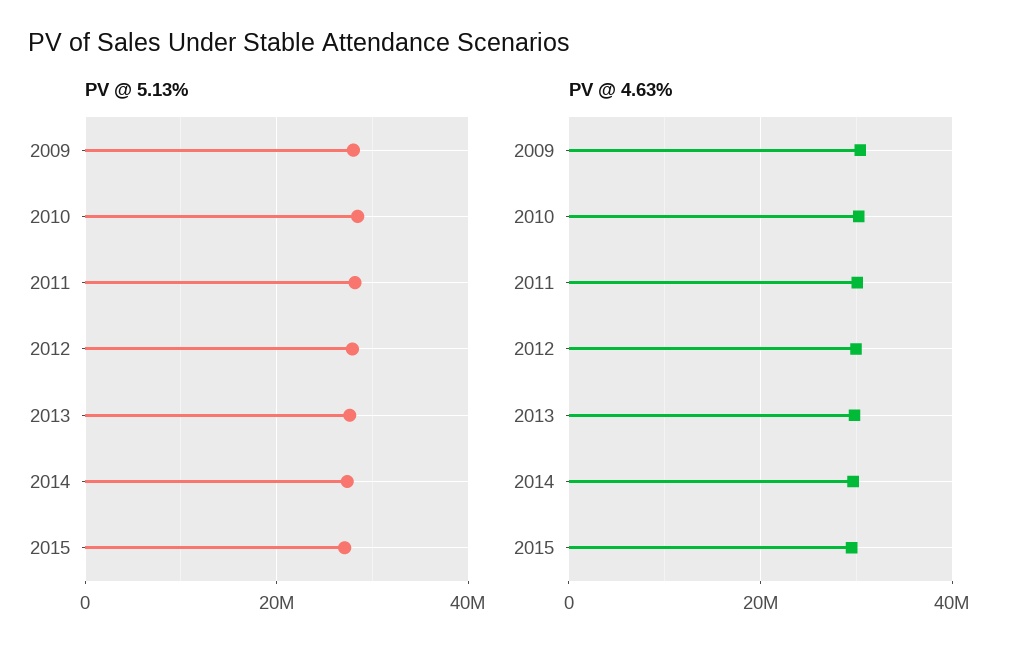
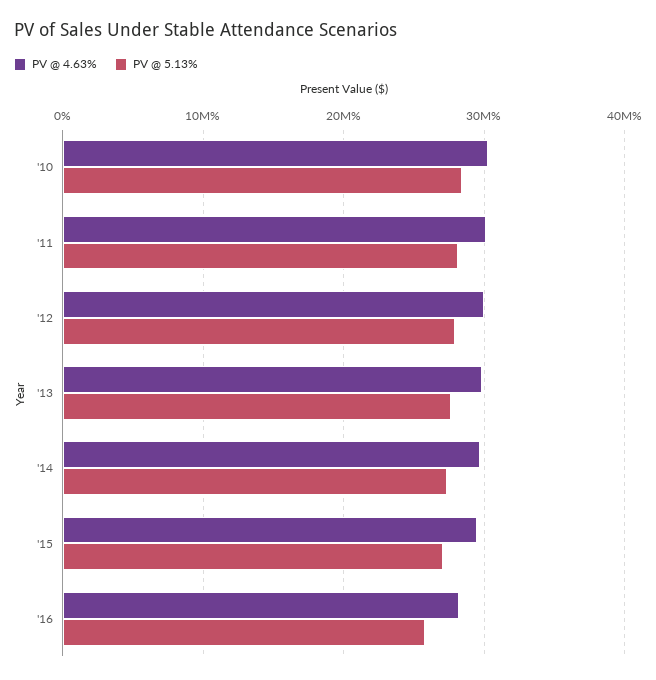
PV @ 5.13%, 2009: 28000000 -> none
PV @ 4.63%, 2009: 30000000 -> none
PV @ 4.63%, '16: none -> 28000000
PV @ 5.13%, '16: none -> 26000000

